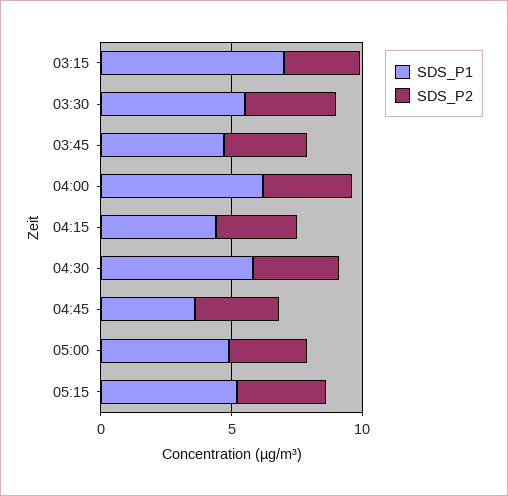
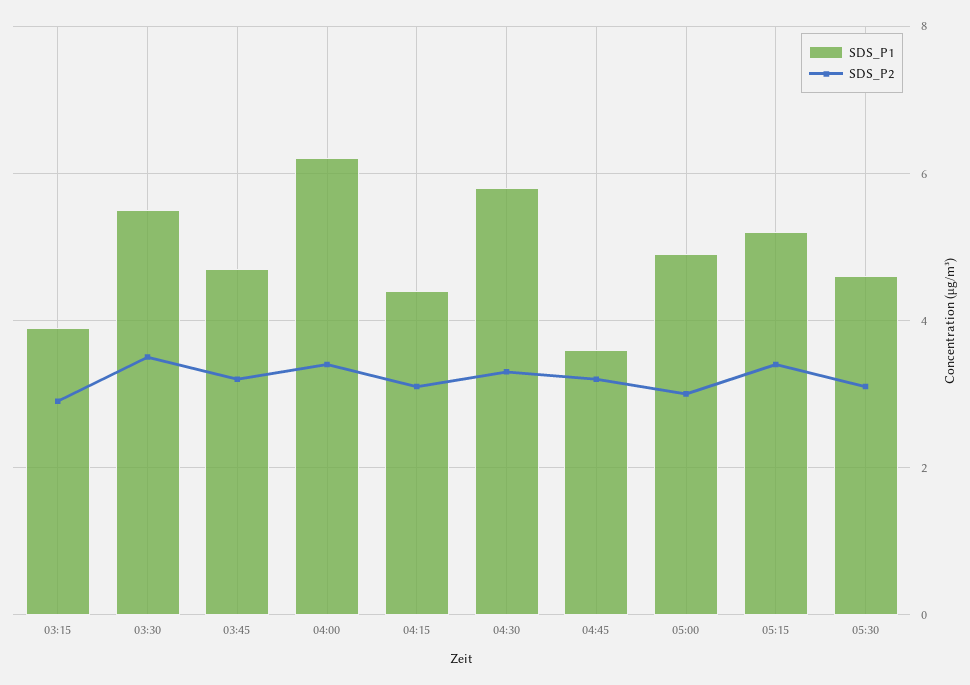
SDS_P1, 03:15: 7 -> 4
SDS_P1, 05:30: none -> 4.5
SDS_P2, 05:30: none -> 3

